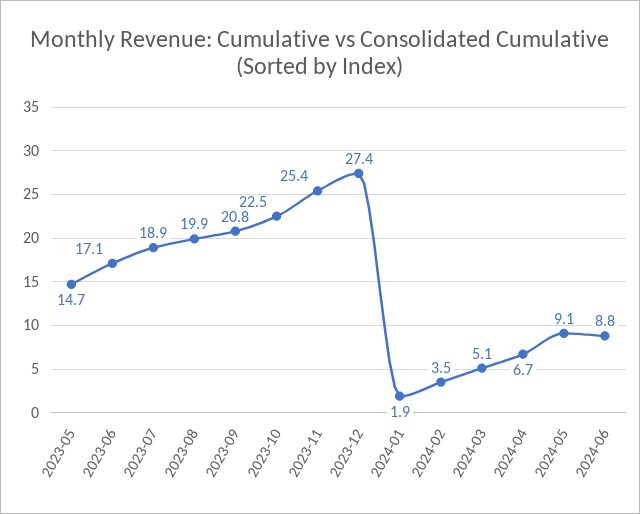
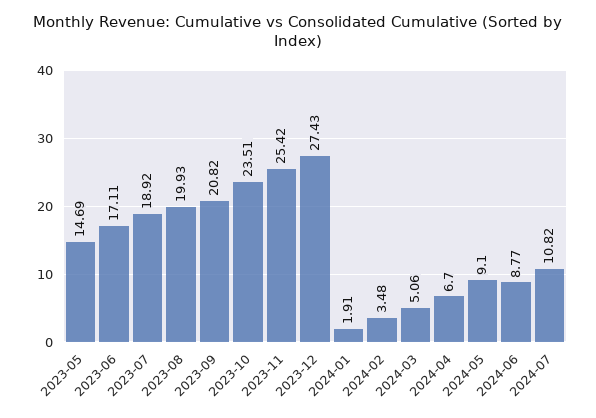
2023-10: 22.5 -> 23.51
2024-07: none -> 10.82

